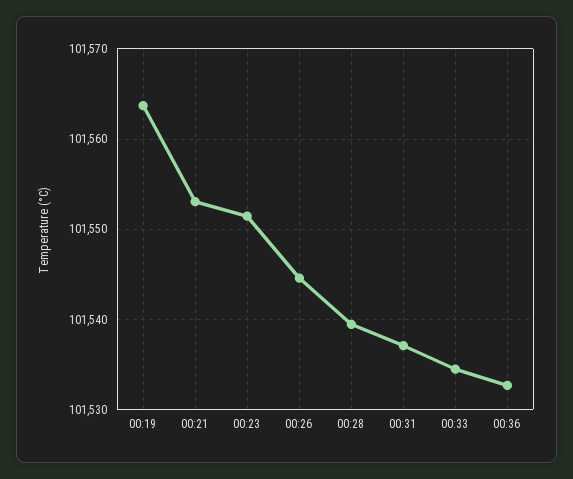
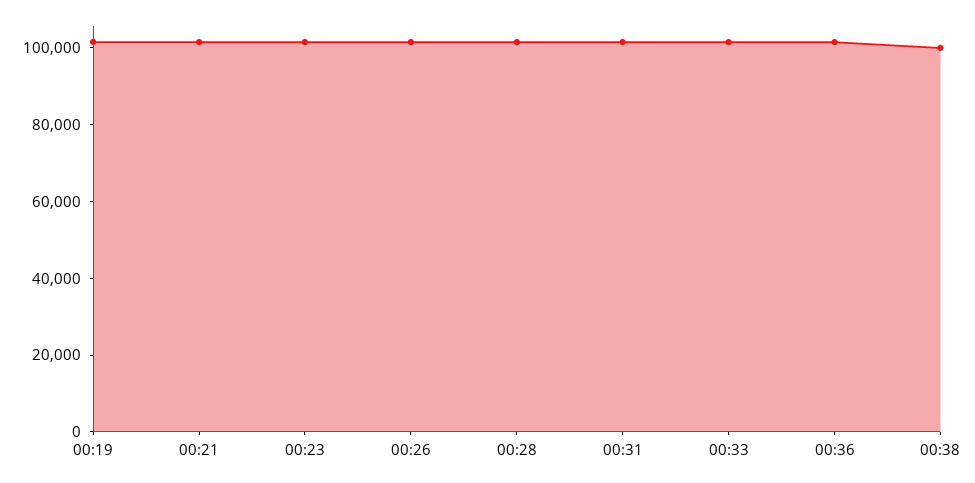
00:38: none -> 100000

